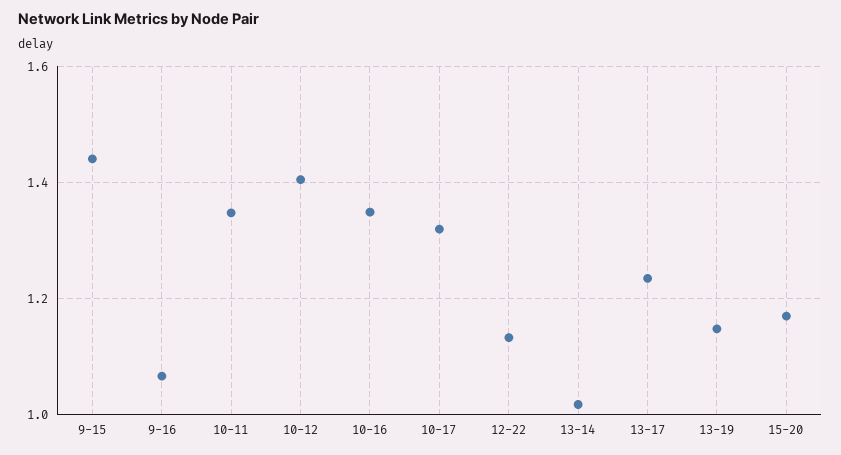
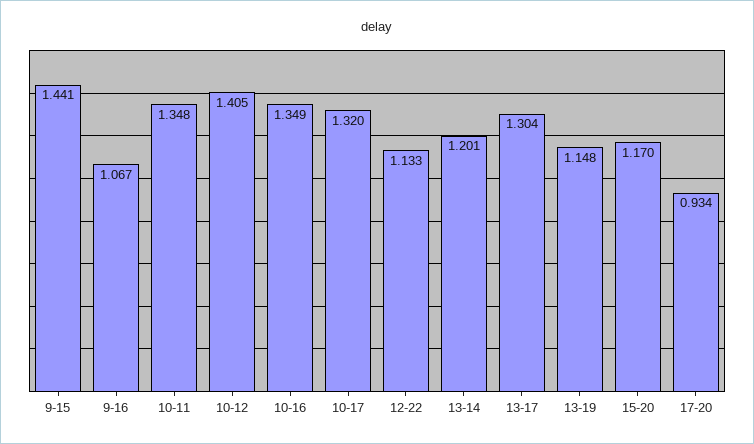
13-14: 1.02 -> 1.201
13-17: 1.24 -> 1.304
17-20: none -> 0.934

